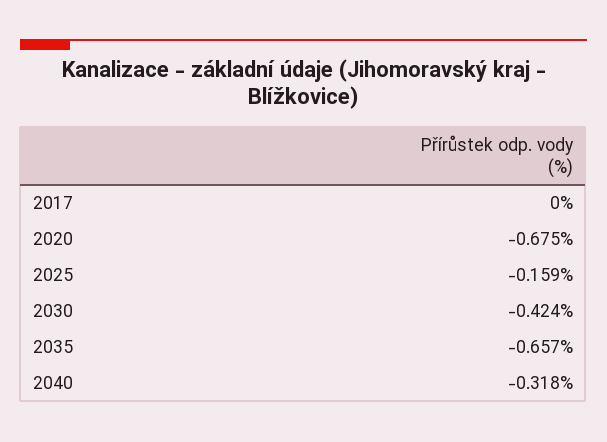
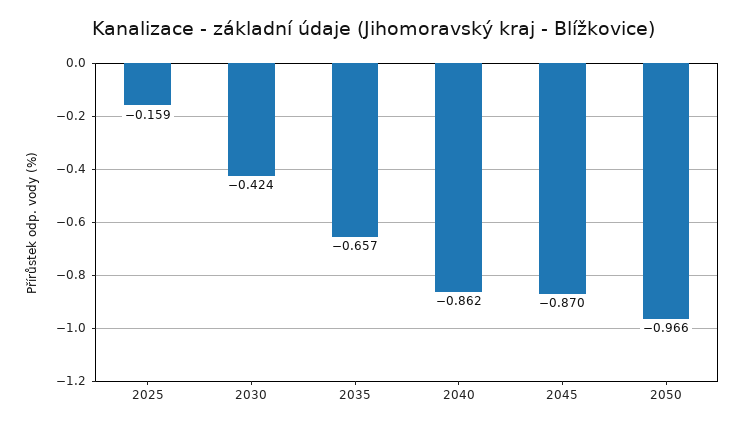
2017: 0 -> none
2020: -0.675 -> none
2040: -0.318 -> -0.862
2045: none -> -0.87
2050: none -> -0.966

